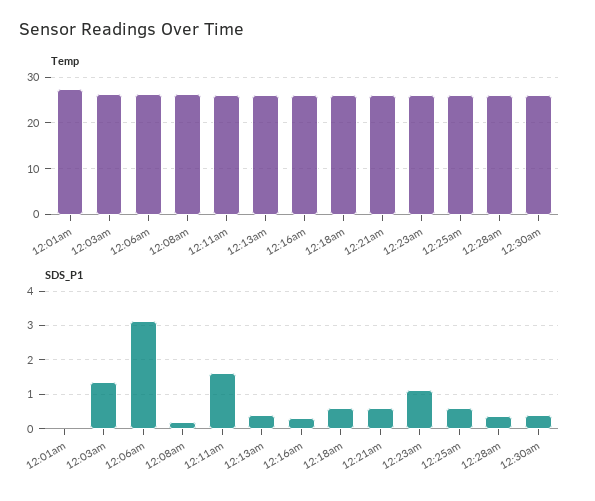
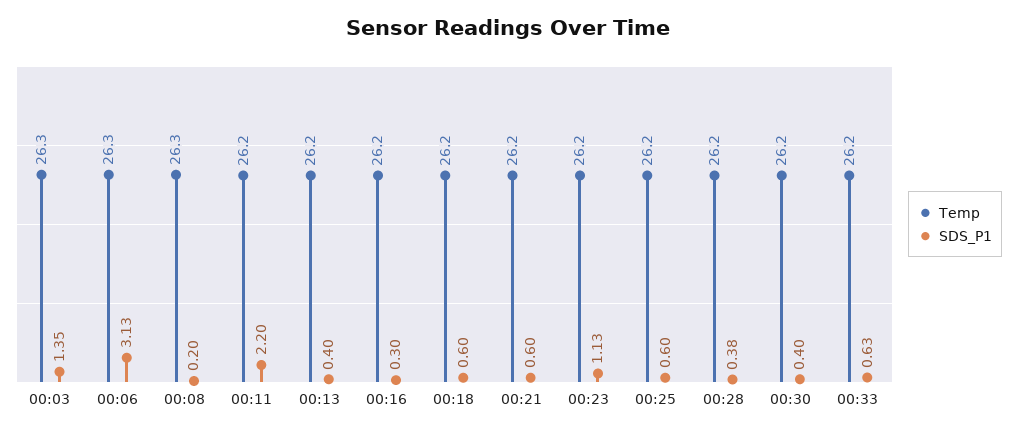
Temp, 12:01am: 28 -> none
SDS_P1, 12:01am: 0 -> none
SDS_P1, 12:11am: 1.6 -> 2.2
Temp, 00:33: none -> 26.2
SDS_P1, 00:33: none -> 0.63

